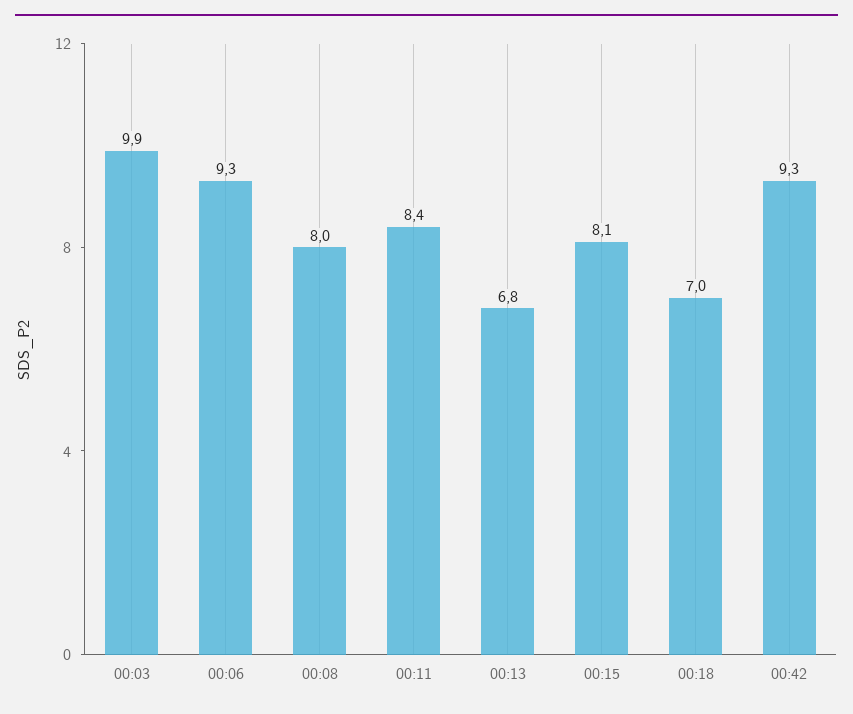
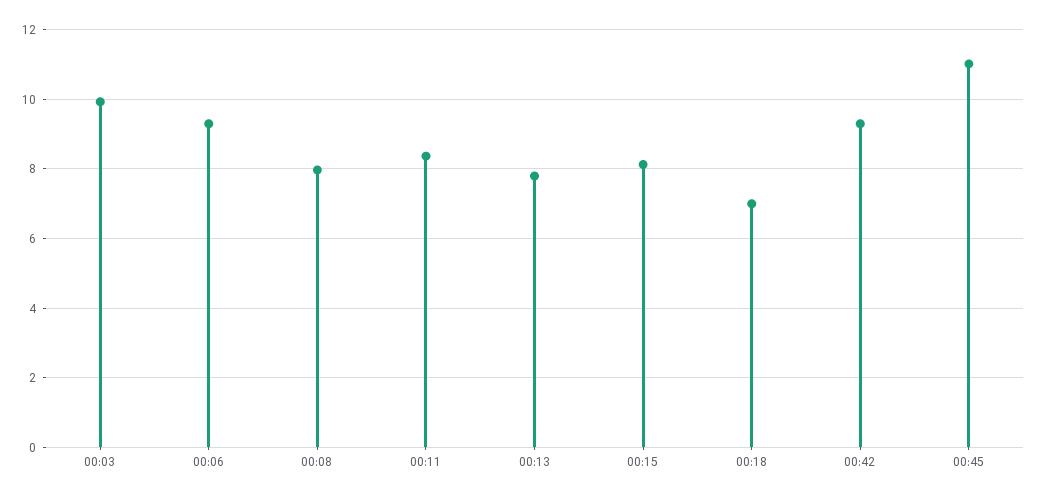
00:13: 6.8 -> 7.8
00:45: none -> 11

